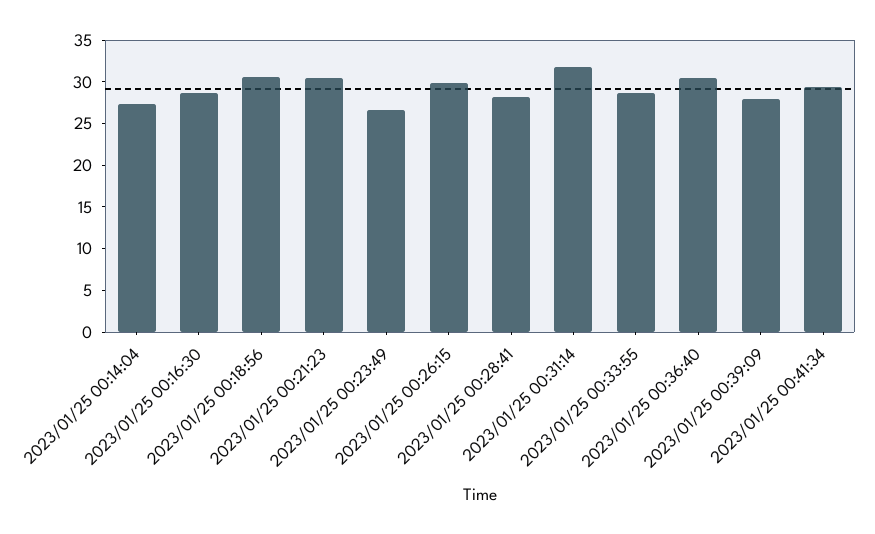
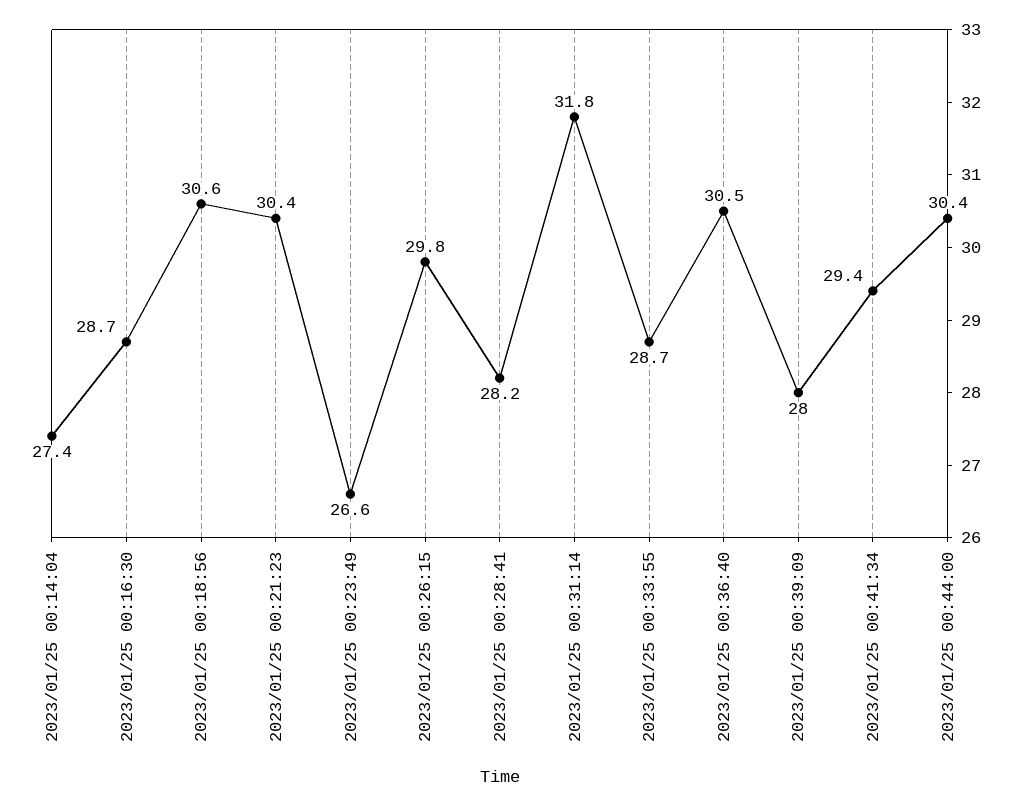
2023/01/25 00:44:00: none -> 30.4

